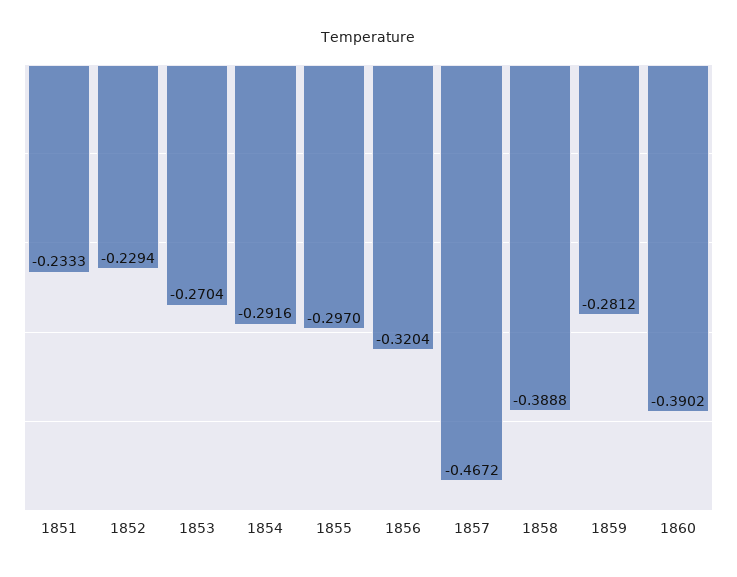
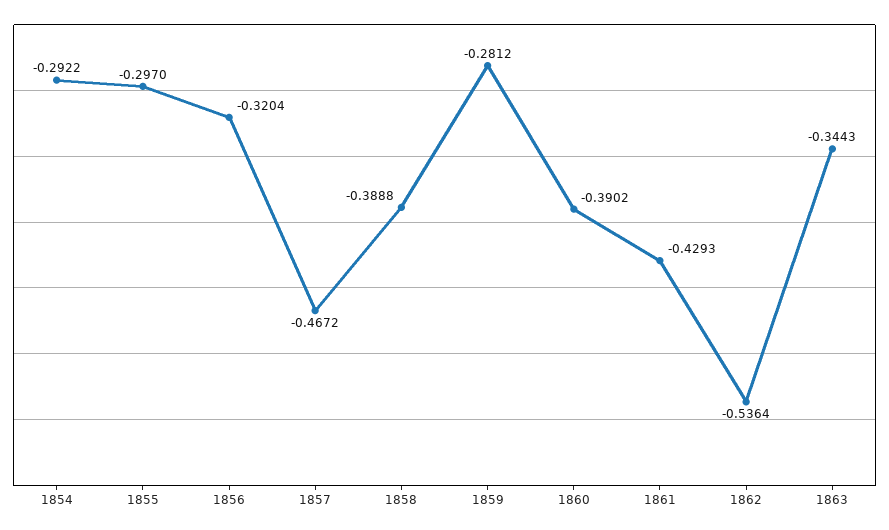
1851: -0.2333 -> none
1852: -0.2294 -> none
1853: -0.2704 -> none
1854: -0.2916 -> -0.2922
1861: none -> -0.4293
1862: none -> -0.5364
1863: none -> -0.3443

